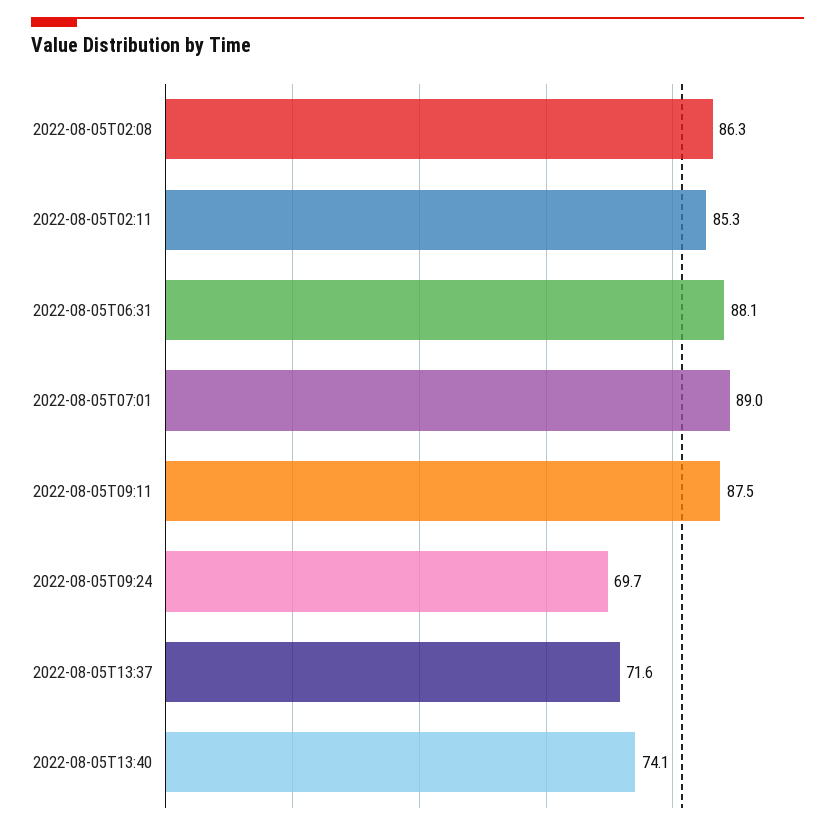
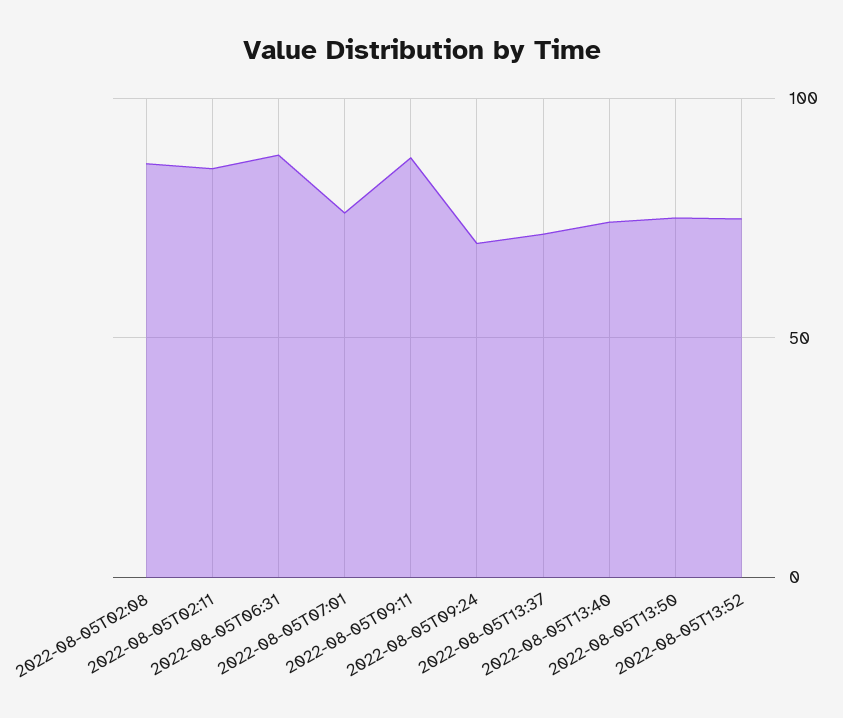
2022-08-05T07:01: 89 -> 75
2022-08-05T13:50: none -> 75
2022-08-05T13:52: none -> 75

